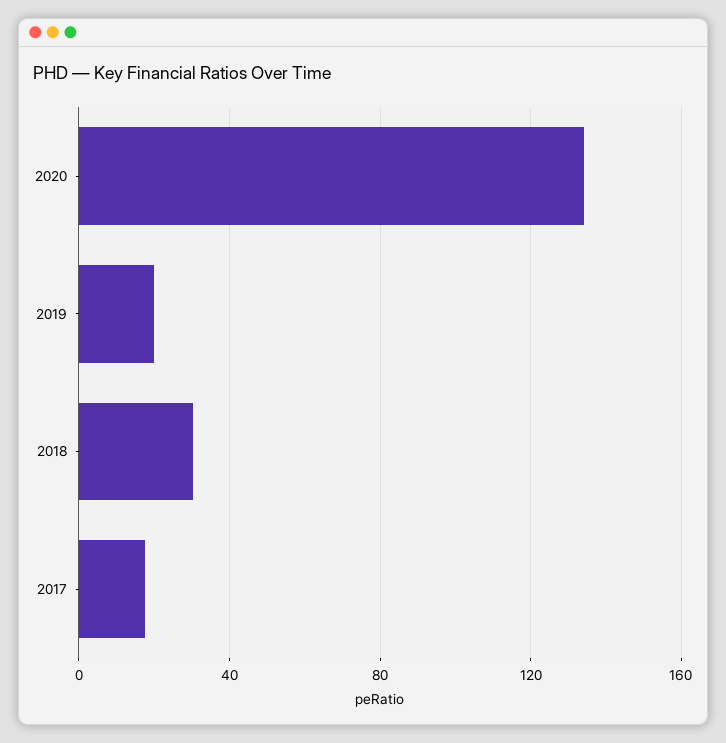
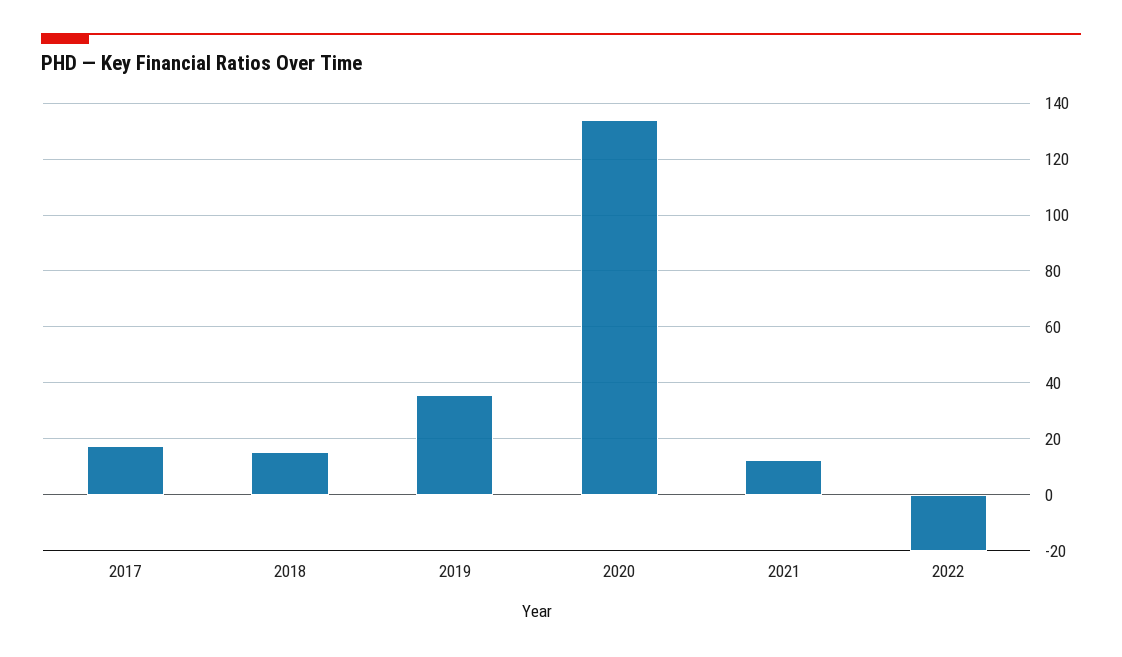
2019: 20 -> 35
2018: 30 -> 15
2021: none -> 12.5
2022: none -> -20

